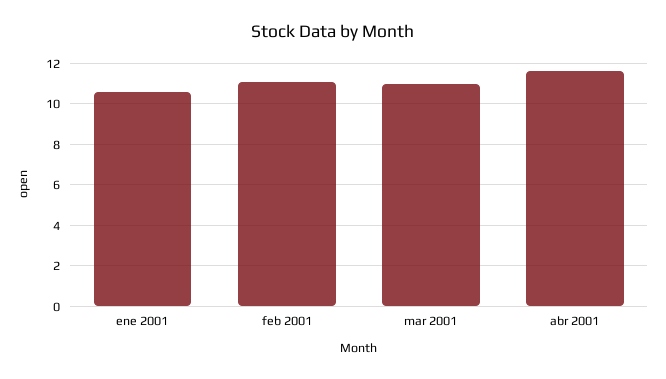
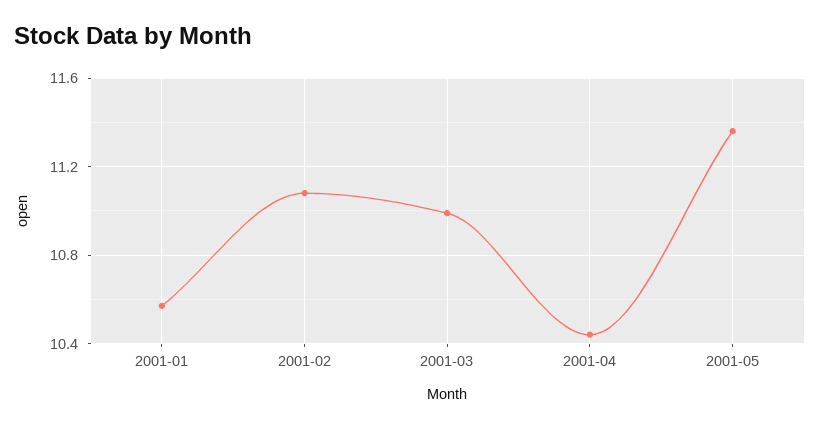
abr 2001: 11.5 -> 10.45
2001-05: none -> 11.35

